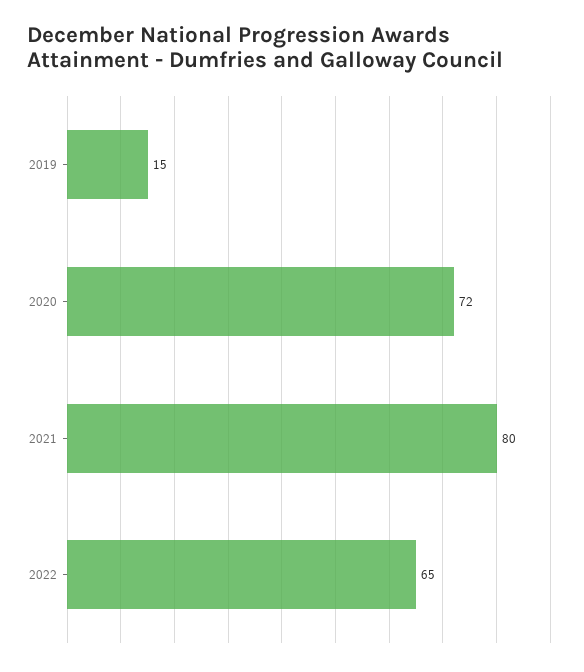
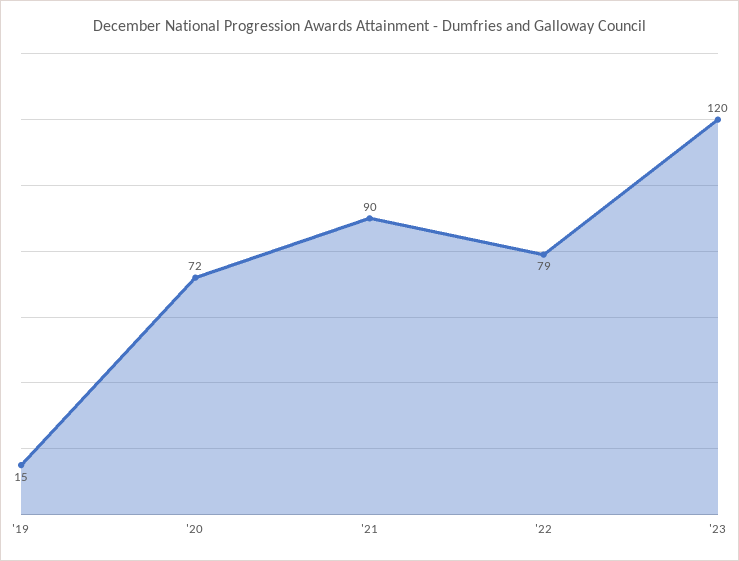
2021: 80 -> 90
2022: 65 -> 79
'23: none -> 120

